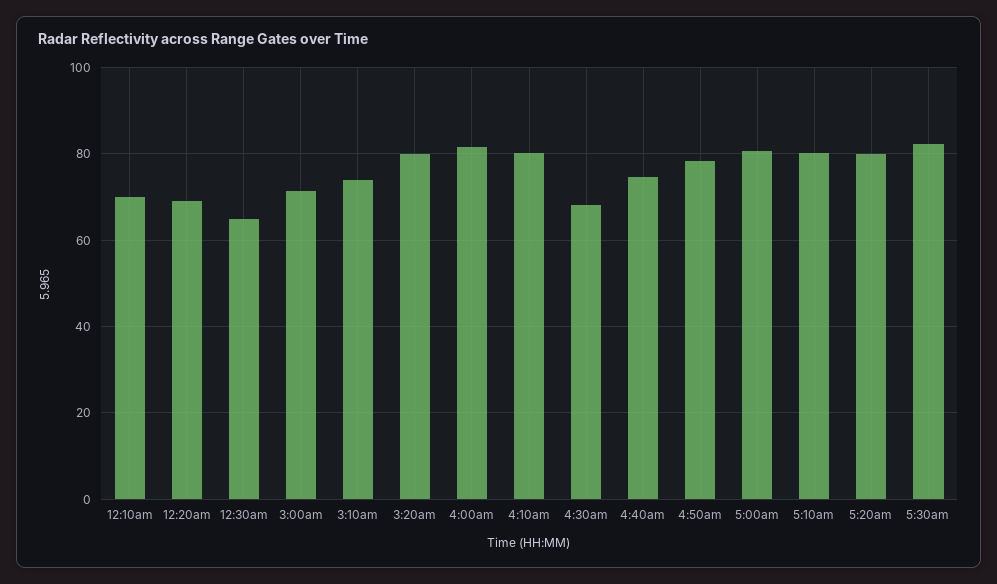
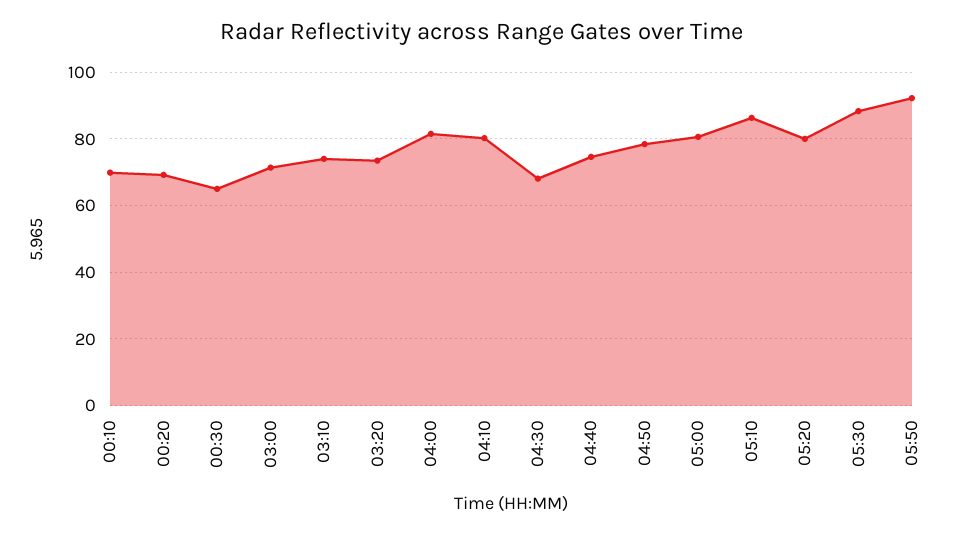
3:20am: 80 -> 74
5:10am: 80 -> 86
5:30am: 82 -> 88
05:50: none -> 92

